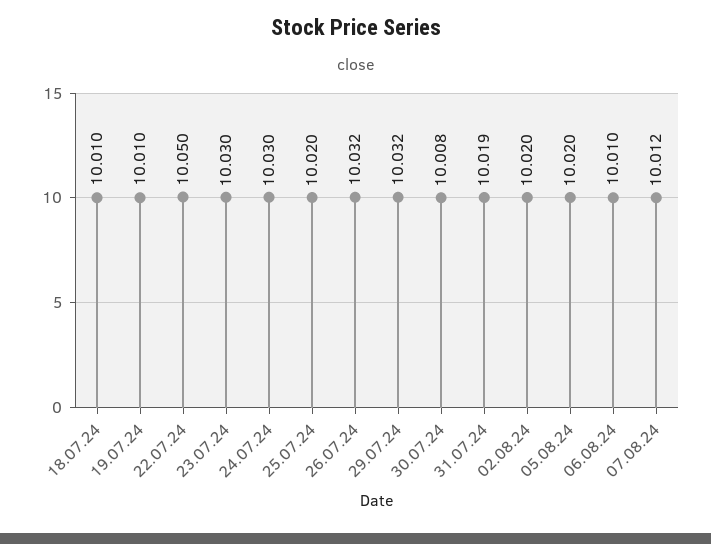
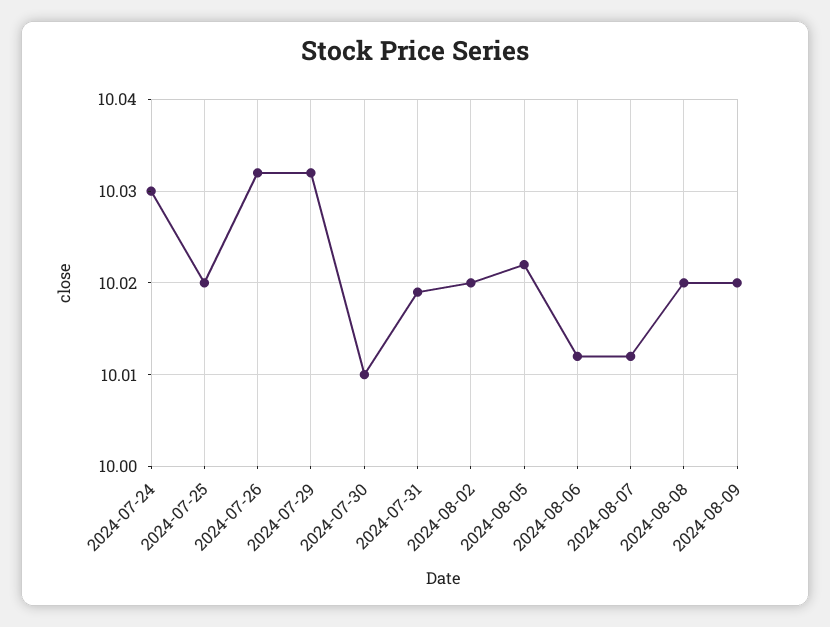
18.07.24: 10.01 -> none
19.07.24: 10.01 -> none
22.07.24: 10.05 -> none
23.07.24: 10.03 -> none
30.07.24: 10.008 -> 10.01
05.08.24: 10.02 -> 10.022
06.08.24: 10.01 -> 10.012
2024-08-08: none -> 10.02
2024-08-09: none -> 10.02

